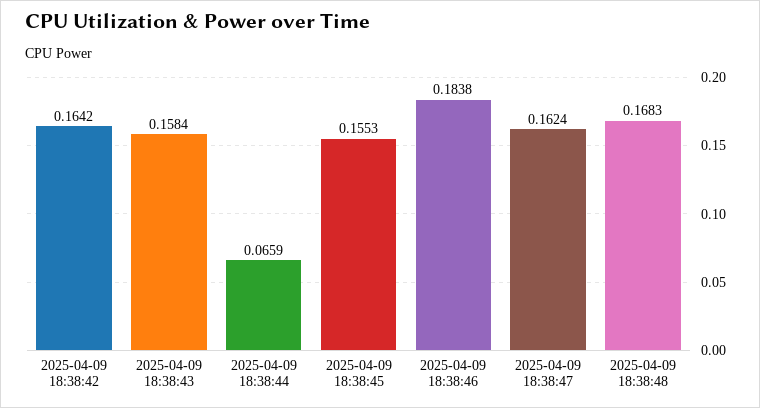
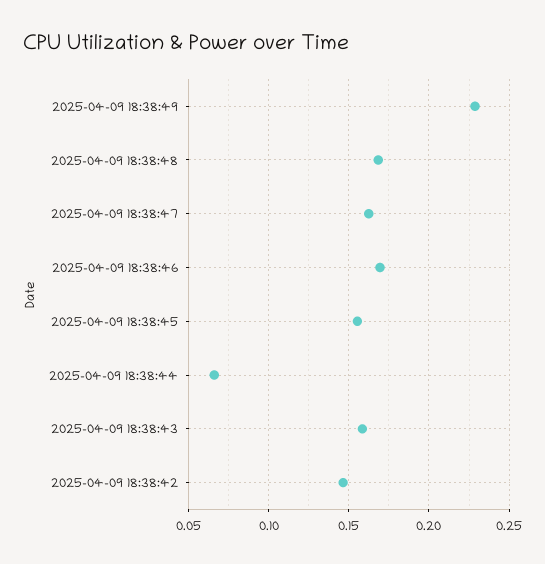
2025-04-09 18:38:42: 0.1642 -> 0.145
2025-04-09 18:38:46: 0.1838 -> 0.17
2025-04-09 18:38:49: none -> 0.23

